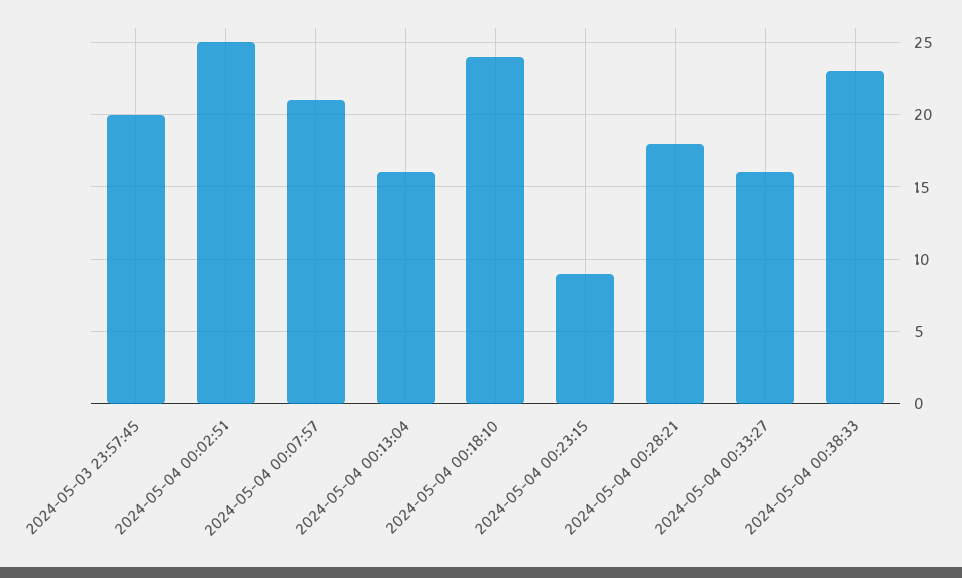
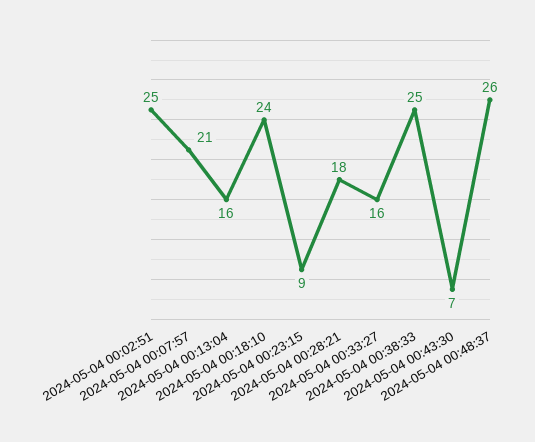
2024-05-03 23:57:45: 20 -> none
2024-05-04 00:38:33: 23 -> 25
2024-05-04 00:43:30: none -> 7
2024-05-04 00:48:37: none -> 26

